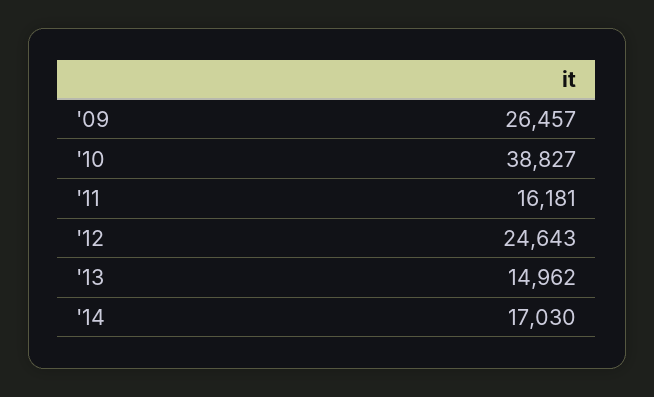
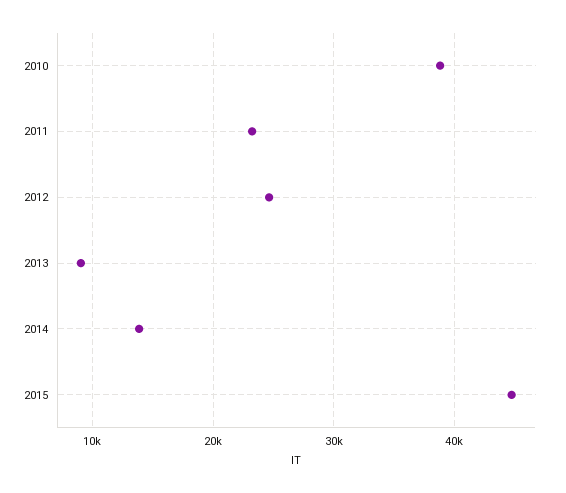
'09: 26457 -> none
'11: 16181 -> 23000
'13: 14962 -> 9000
'14: 17030 -> 14000
2015: none -> 45000

